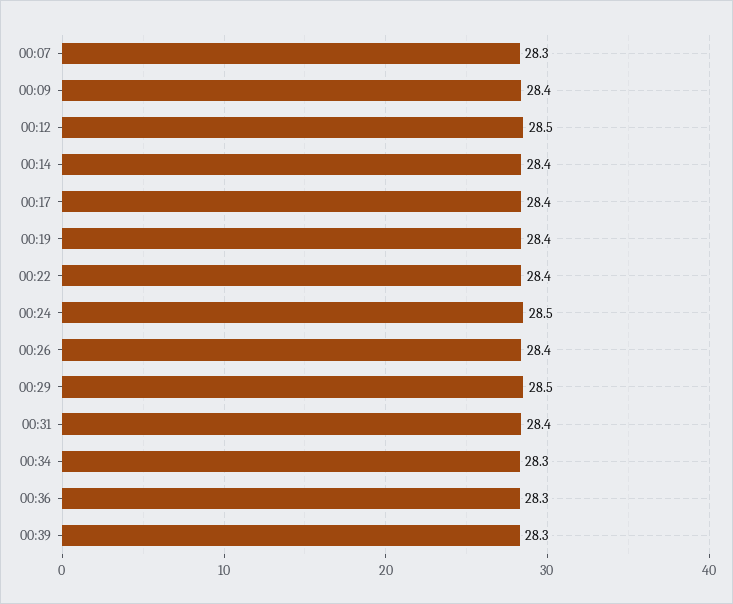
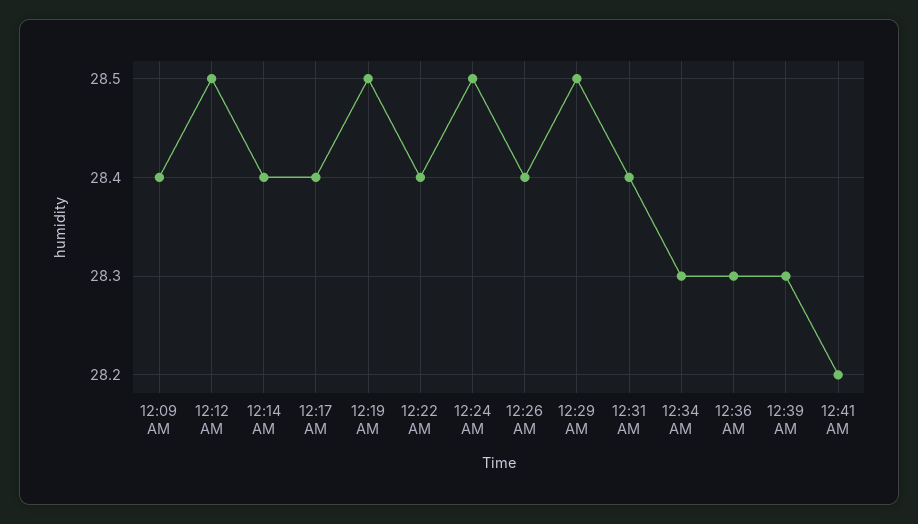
00:07: 28.3 -> none
00:19: 28.4 -> 28.5
12:41 AM: none -> 28.2

